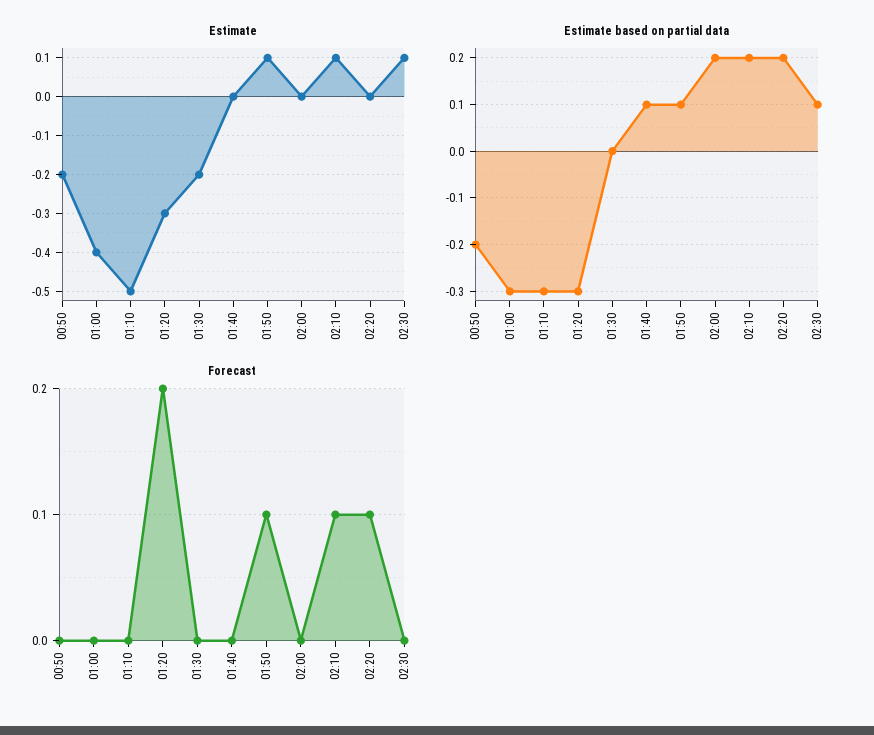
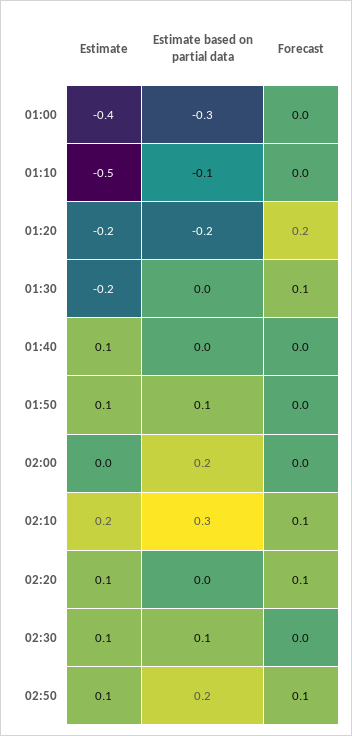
Estimate, 00:50: -0.2 -> none
Estimate, 01:20: -0.3 -> -0.2
Estimate, 01:40: 0 -> 0.1
Estimate, 02:10: 0.1 -> 0.2
Estimate, 02:20: 0 -> 0.1
Estimate based on partial data, 00:50: -0.2 -> none
Estimate based on partial data, 01:10: -0.3 -> -0.1
Estimate based on partial data, 01:20: -0.3 -> -0.2
Estimate based on partial data, 01:40: 0.1 -> 0
Estimate based on partial data, 02:10: 0.2 -> 0.3
Estimate based on partial data, 02:20: 0.2 -> 0
Forecast, 00:50: 0 -> none
Forecast, 01:30: 0 -> 0.1
Forecast, 01:50: 0.1 -> 0
Estimate, 02:50: none -> 0.1
Estimate based on partial data, 02:50: none -> 0.2
Forecast, 02:50: none -> 0.1

